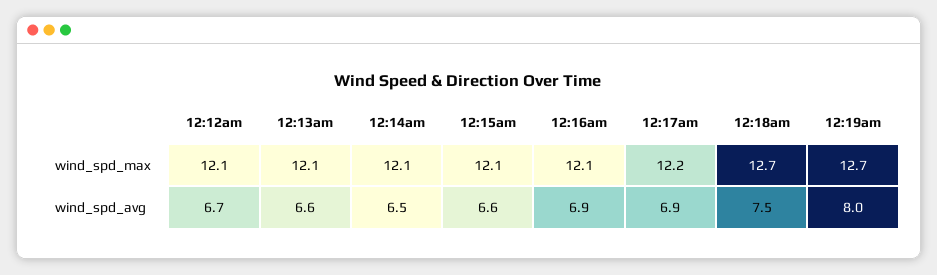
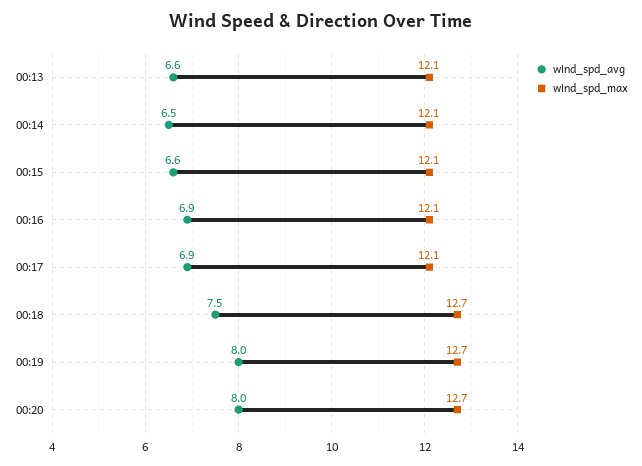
wind_spd_max, 12:12am: 12.1 -> none
wind_spd_max, 12:17am: 12.2 -> 12.1
wind_spd_avg, 12:12am: 6.7 -> none
wind_spd_avg, 00:20: none -> 8
wind_spd_max, 00:20: none -> 12.7

